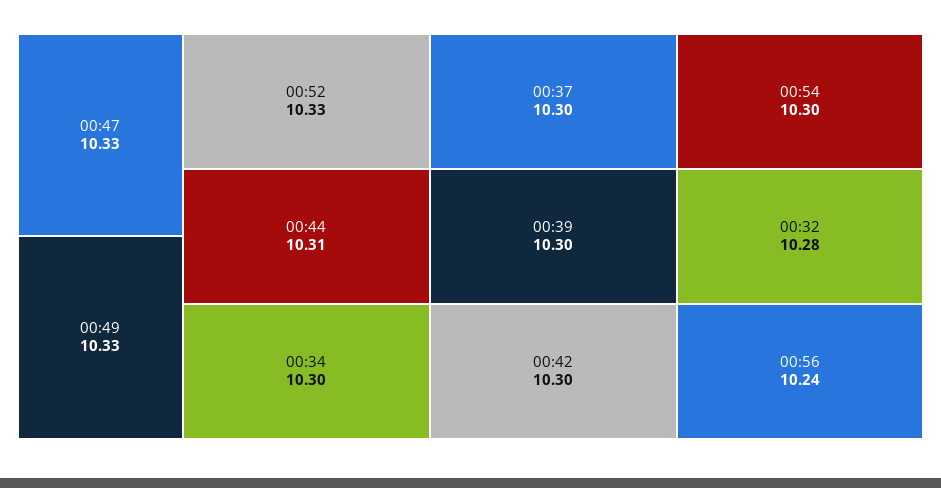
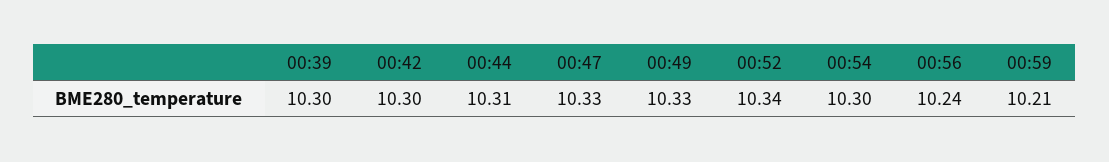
00:52: 10.33 -> 10.34
00:34: 10.3 -> none
00:37: 10.3 -> none
00:32: 10.28 -> none
00:59: none -> 10.21

